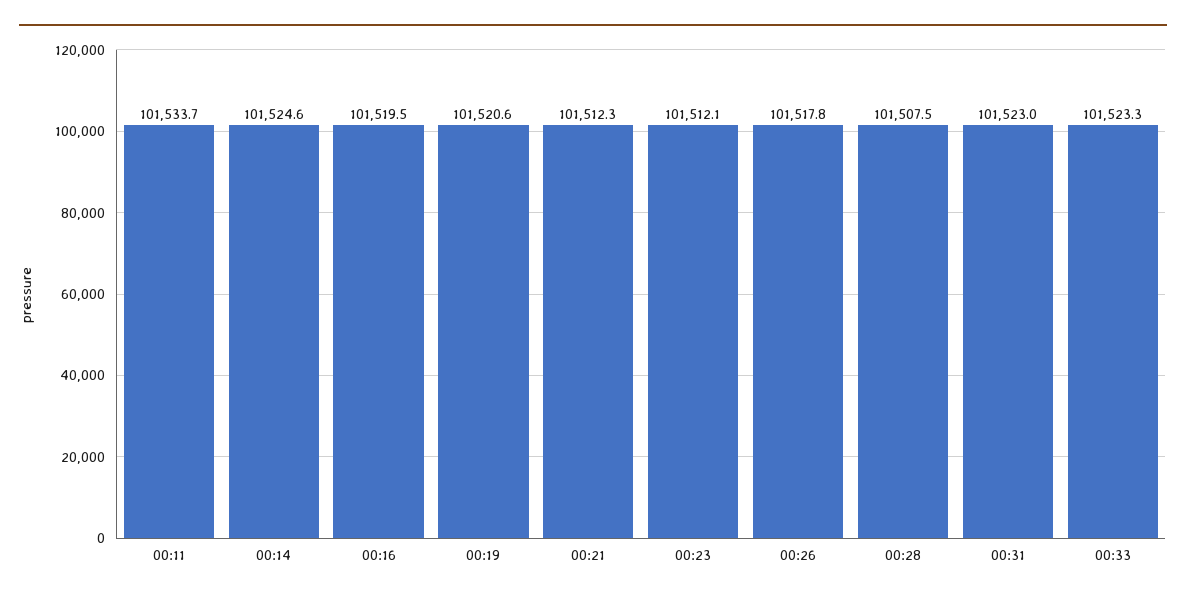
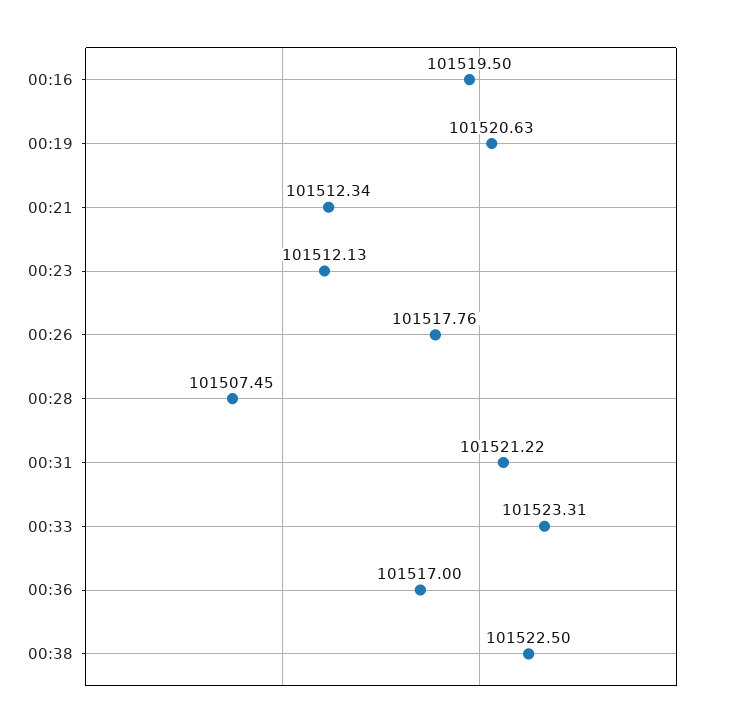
00:11: 101533.7 -> none
00:14: 101524.6 -> none
00:31: 101523 -> 101521.22
00:36: none -> 101517
00:38: none -> 101522.5

